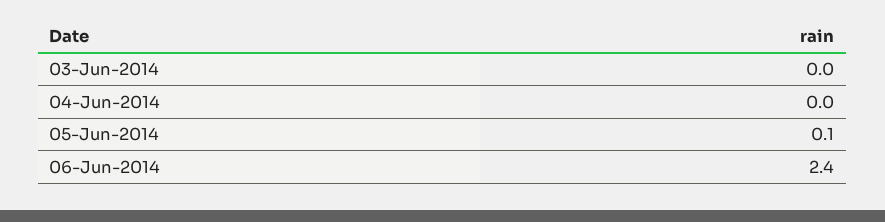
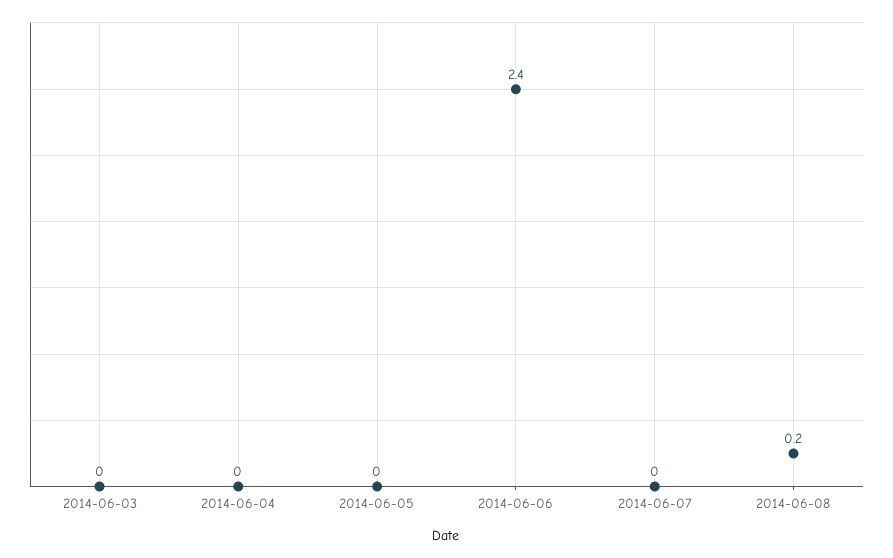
05-Jun-2014: 0.1 -> 0
2014-06-07: none -> 0
2014-06-08: none -> 0.2

